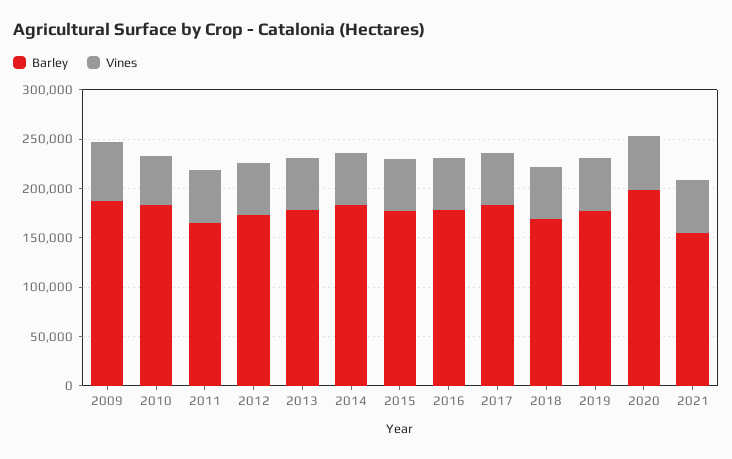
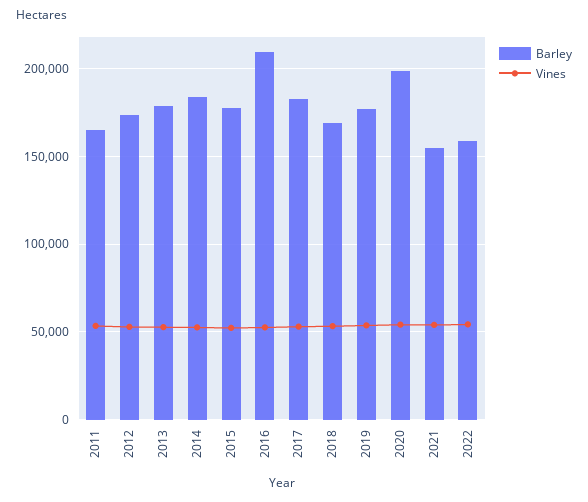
Barley, 2009: 190000 -> none
Vines, 2009: 60000 -> none
Barley, 2010: 180000 -> none
Vines, 2010: 50000 -> none
Barley, 2016: 180000 -> 210000
Barley, 2022: none -> 160000
Vines, 2022: none -> 55000

